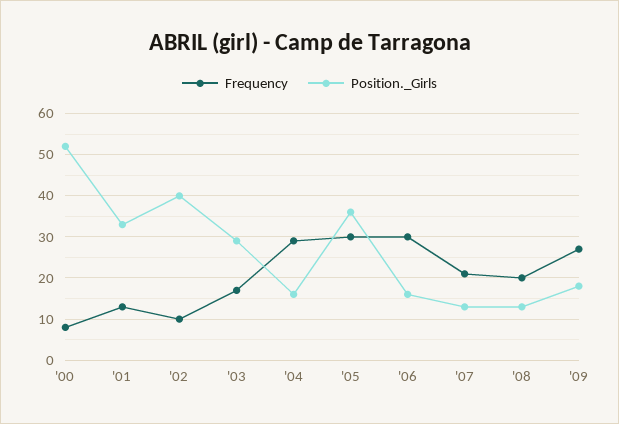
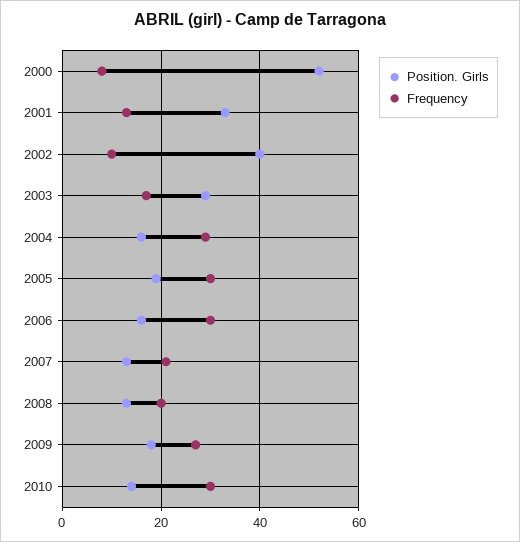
Position._Girls, '05: 35 -> 20
Position._Girls, 2010: none -> 15
Frequency, 2010: none -> 30

